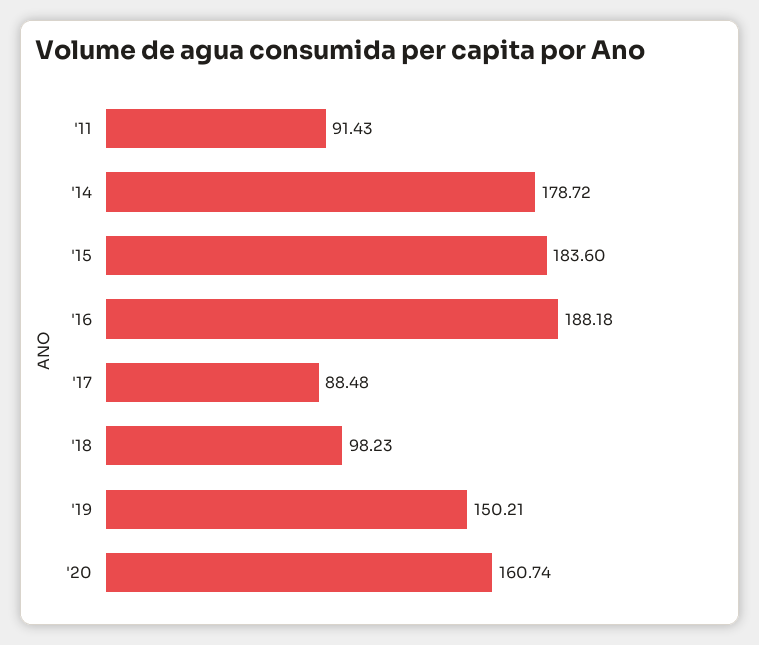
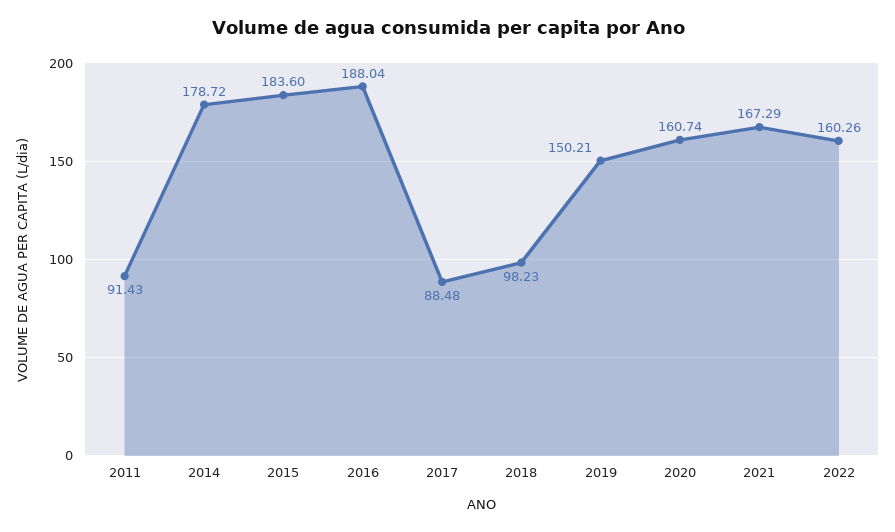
'16: 188.18 -> 188.04
2021: none -> 167.29
2022: none -> 160.26

